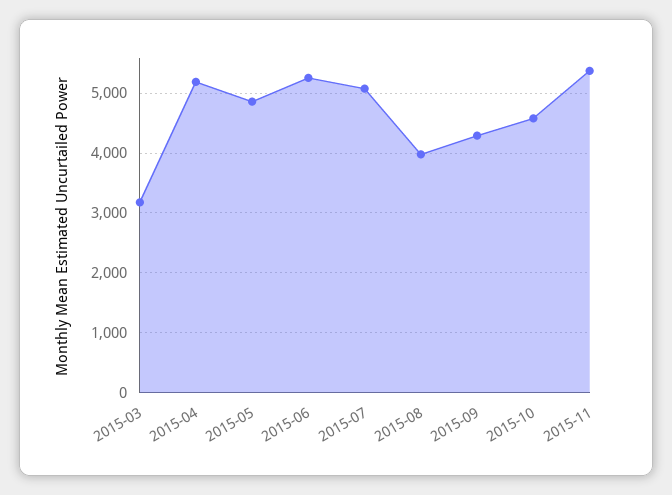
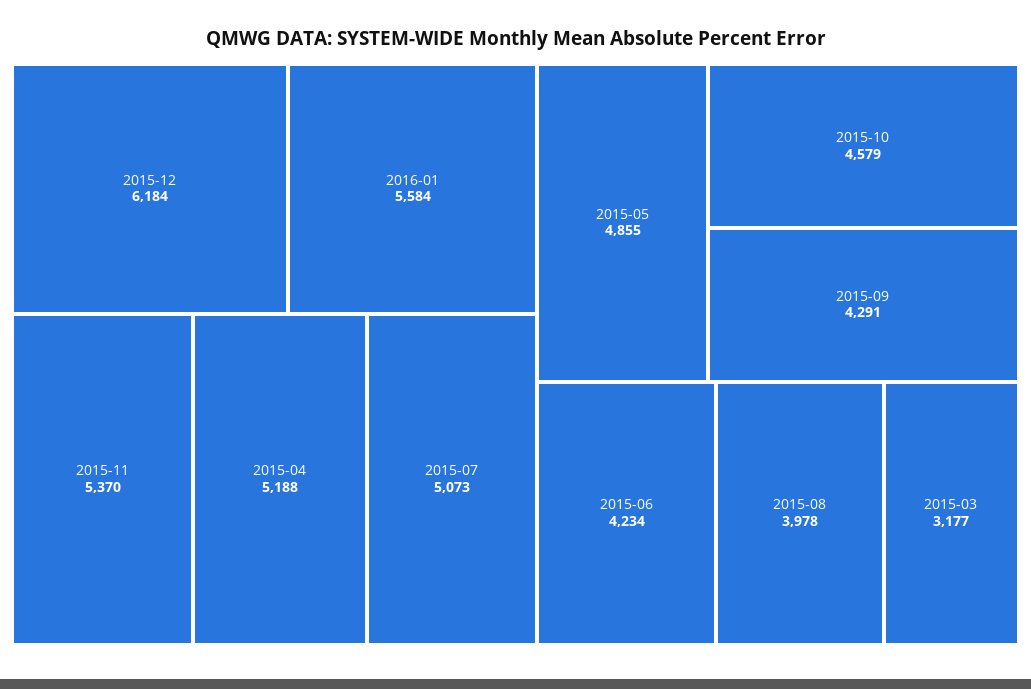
2015-06: 5200 -> 4234
2015-12: none -> 6184
2016-01: none -> 5584

